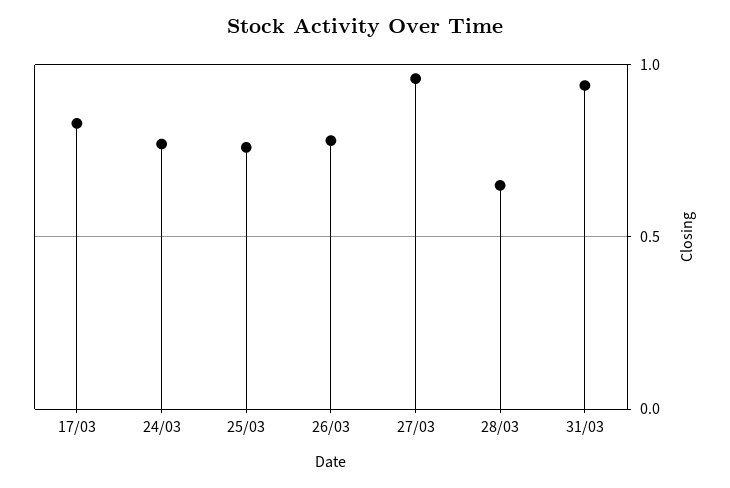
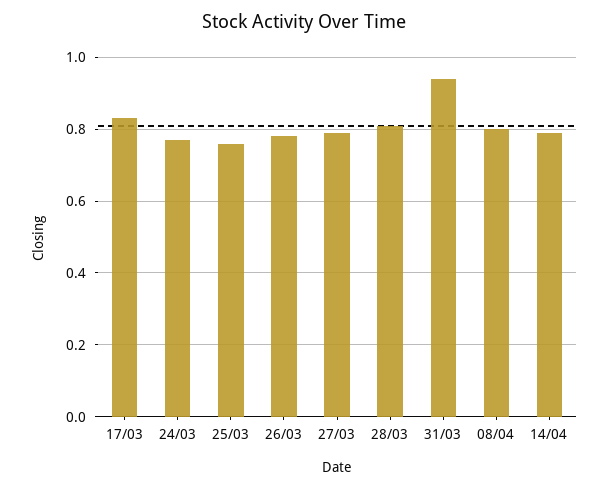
27/03: 0.95 -> 0.8
28/03: 0.65 -> 0.8
08/04: none -> 0.8
14/04: none -> 0.8

